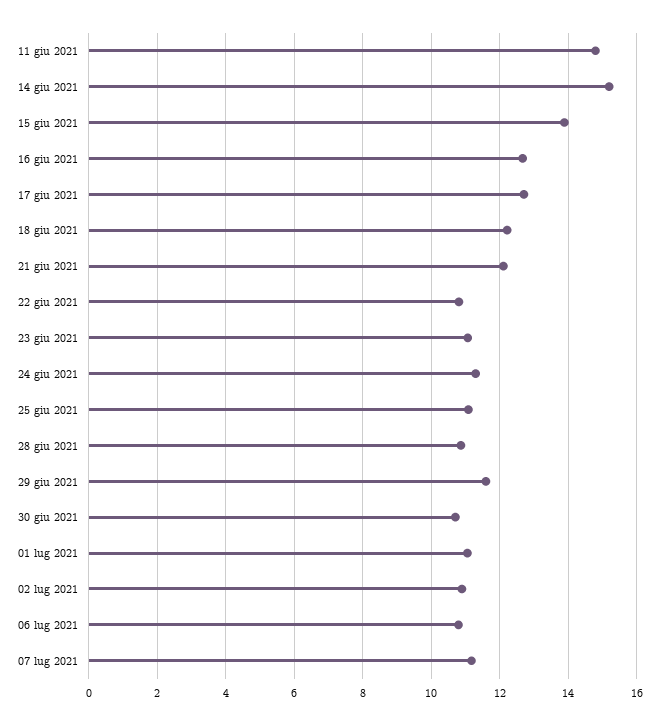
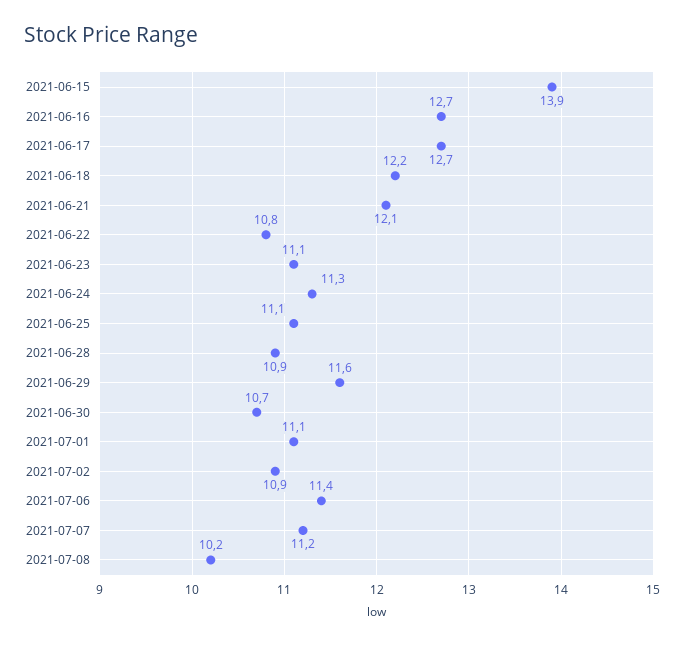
11 giu 2021: 14.8 -> none
14 giu 2021: 15.2 -> none
06 lug 2021: 10.8 -> 11.4
2021-07-08: none -> 10.2

